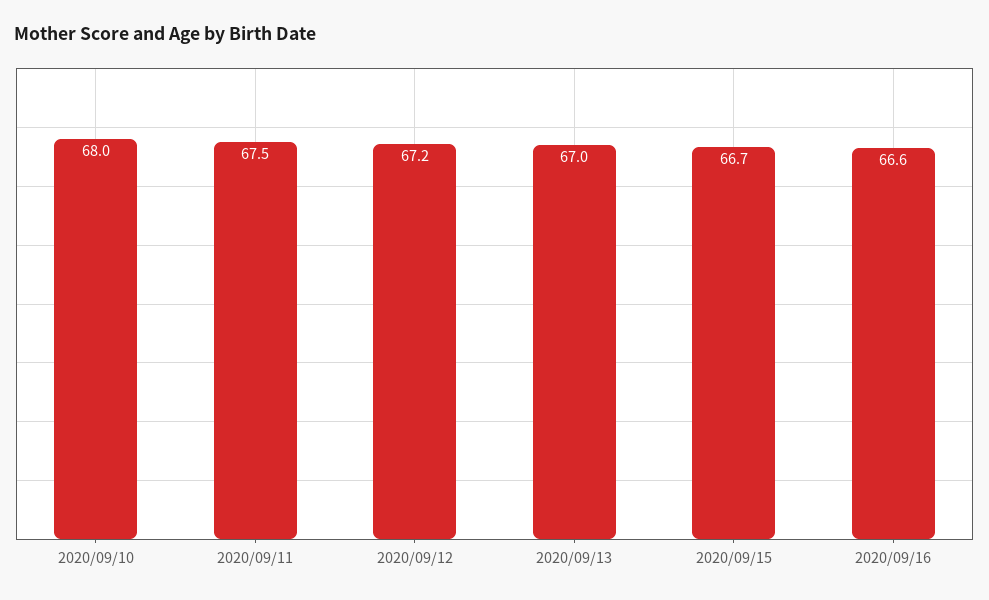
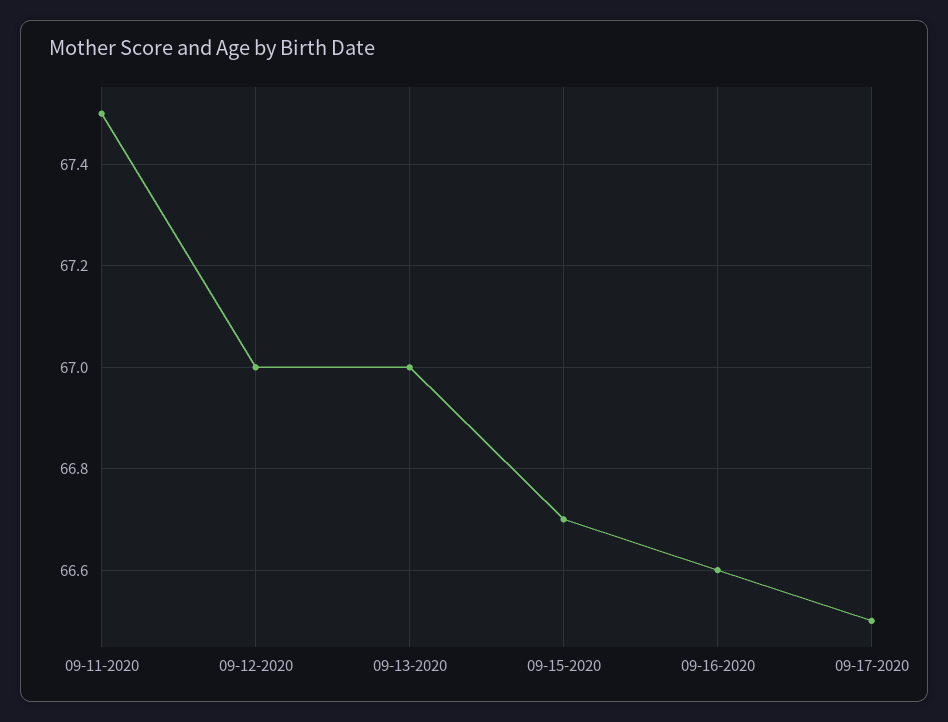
2020/09/10: 68 -> none
2020/09/12: 67.2 -> 67
09-17-2020: none -> 66.5

